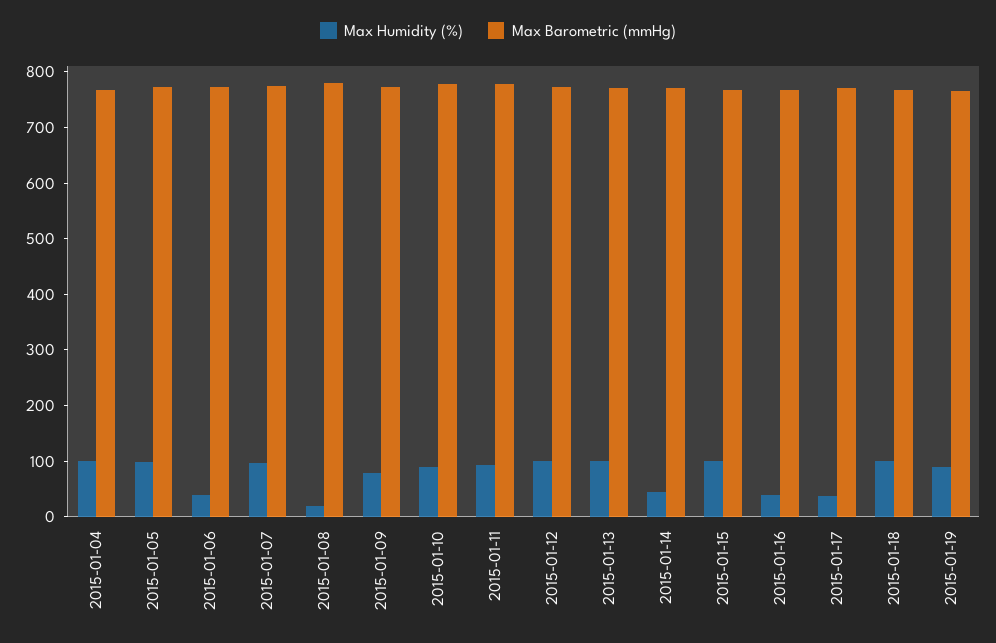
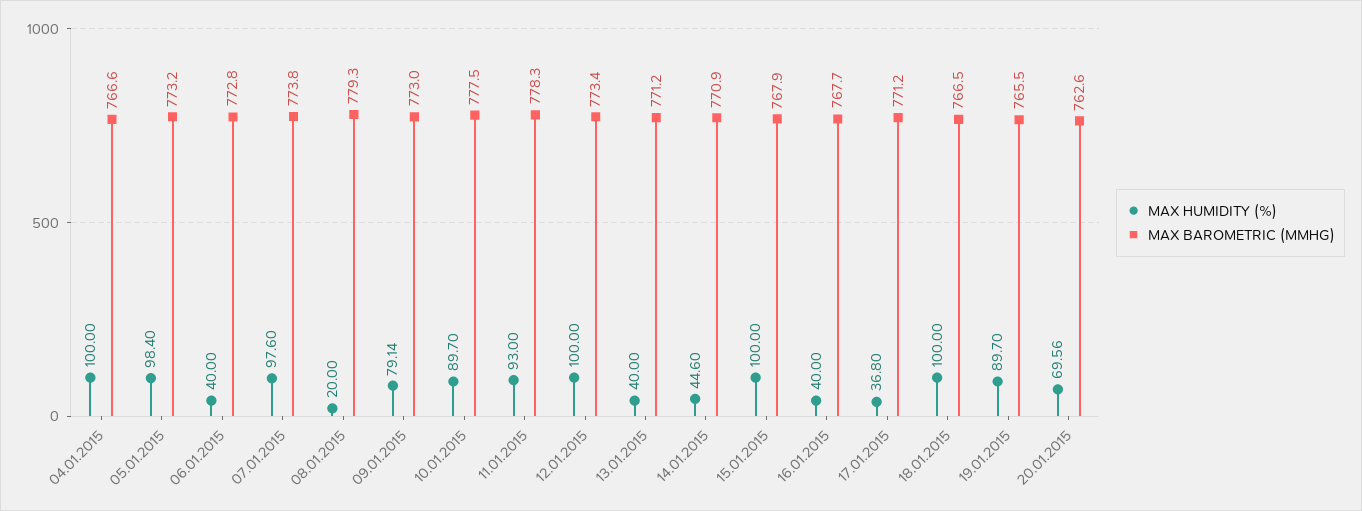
Max Humidity (%), 2015-01-13: 100 -> 40
Max Humidity (%), 20.01.2015: none -> 69.56
Max Barometric (mmHg), 20.01.2015: none -> 762.6

